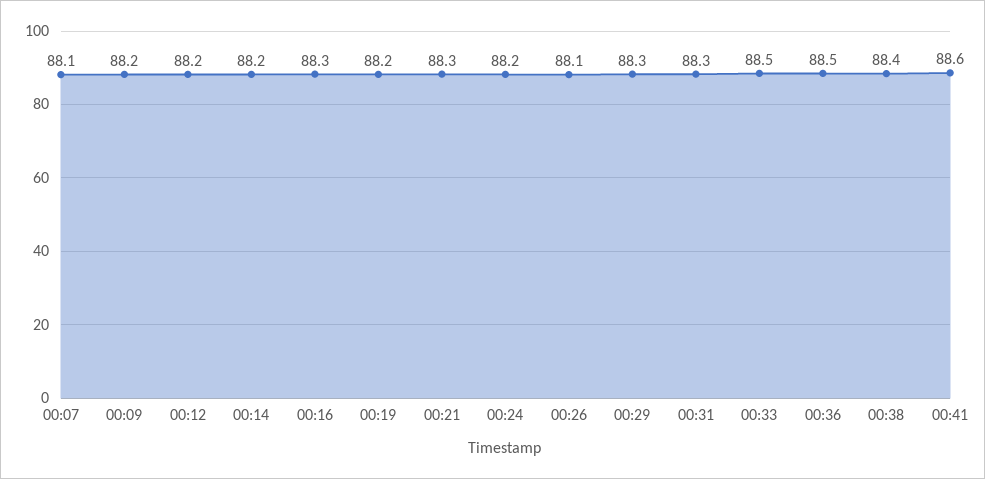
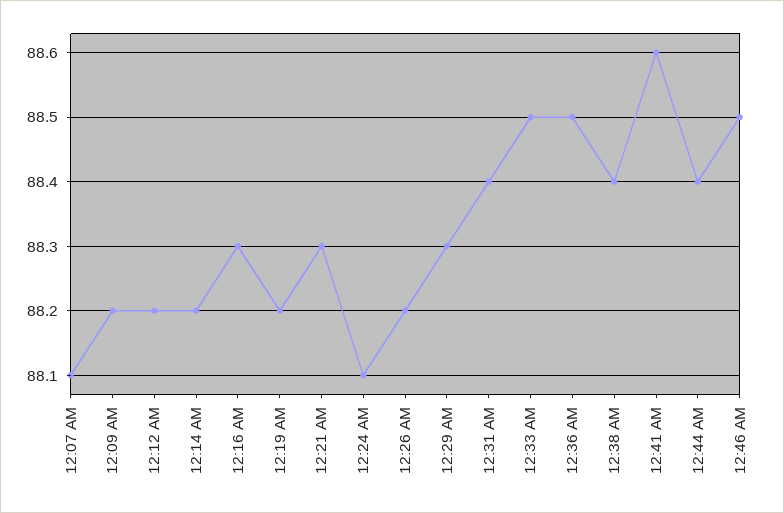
00:24: 88.2 -> 88.1
00:26: 88.1 -> 88.2
00:31: 88.3 -> 88.4
12:44 AM: none -> 88.4
12:46 AM: none -> 88.5

